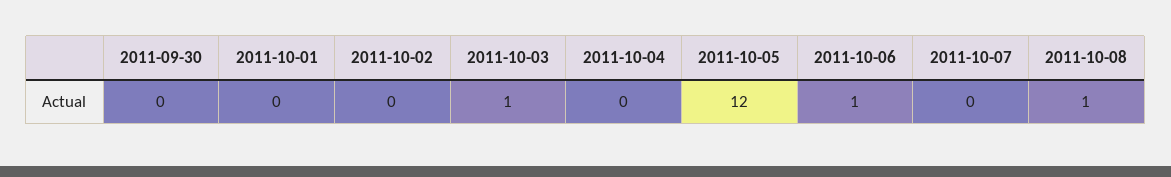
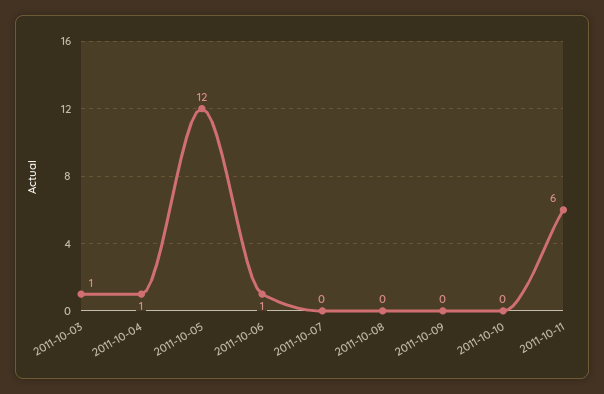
2011-09-30: 0 -> none
2011-10-01: 0 -> none
2011-10-02: 0 -> none
2011-10-04: 0 -> 1
2011-10-08: 1 -> 0
2011-10-09: none -> 0
2011-10-10: none -> 0
2011-10-11: none -> 6

